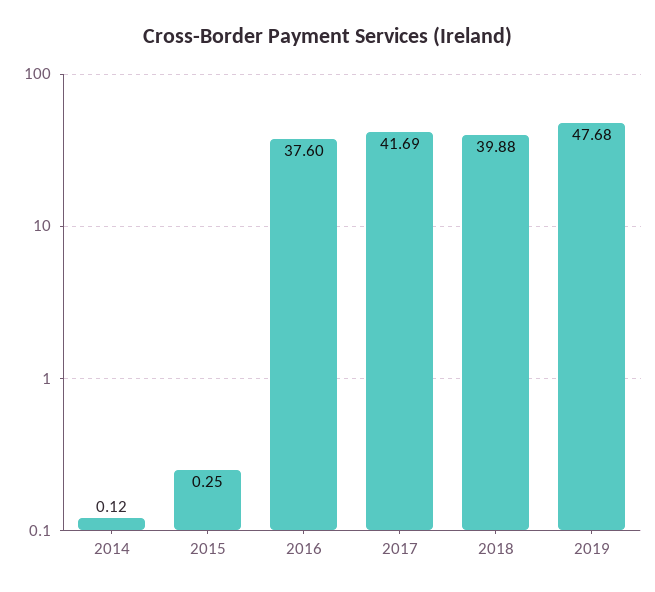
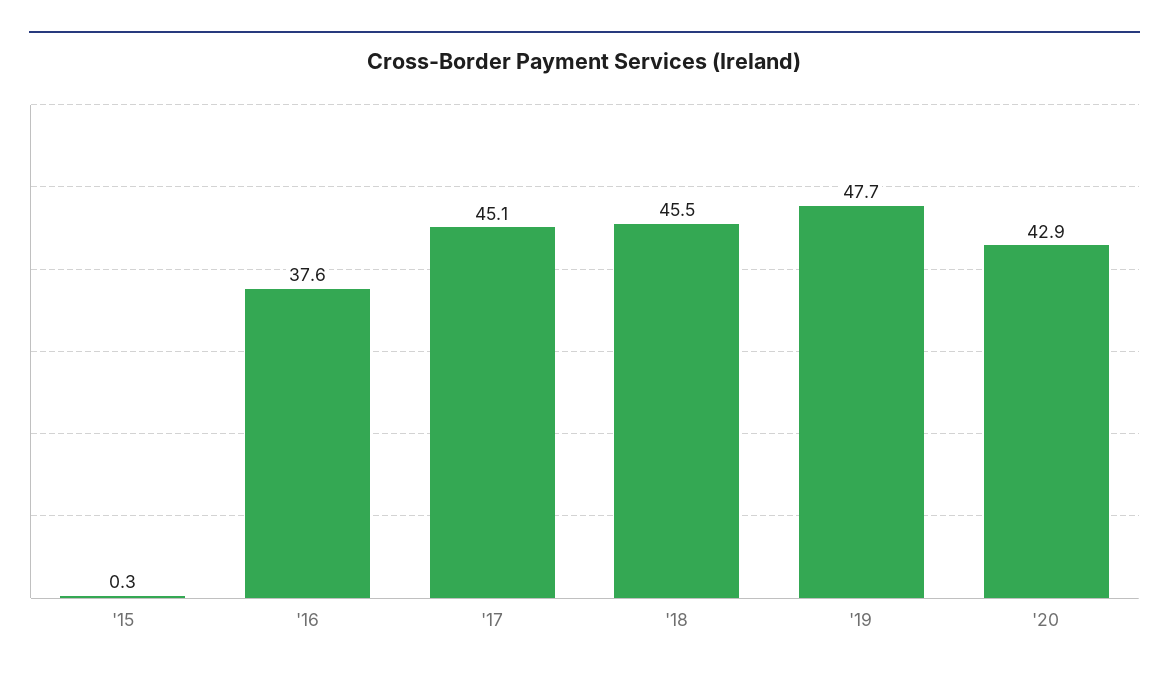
2014: 0.12 -> none
2017: 41.69 -> 45.1
2018: 39.88 -> 45.5
'20: none -> 42.9

